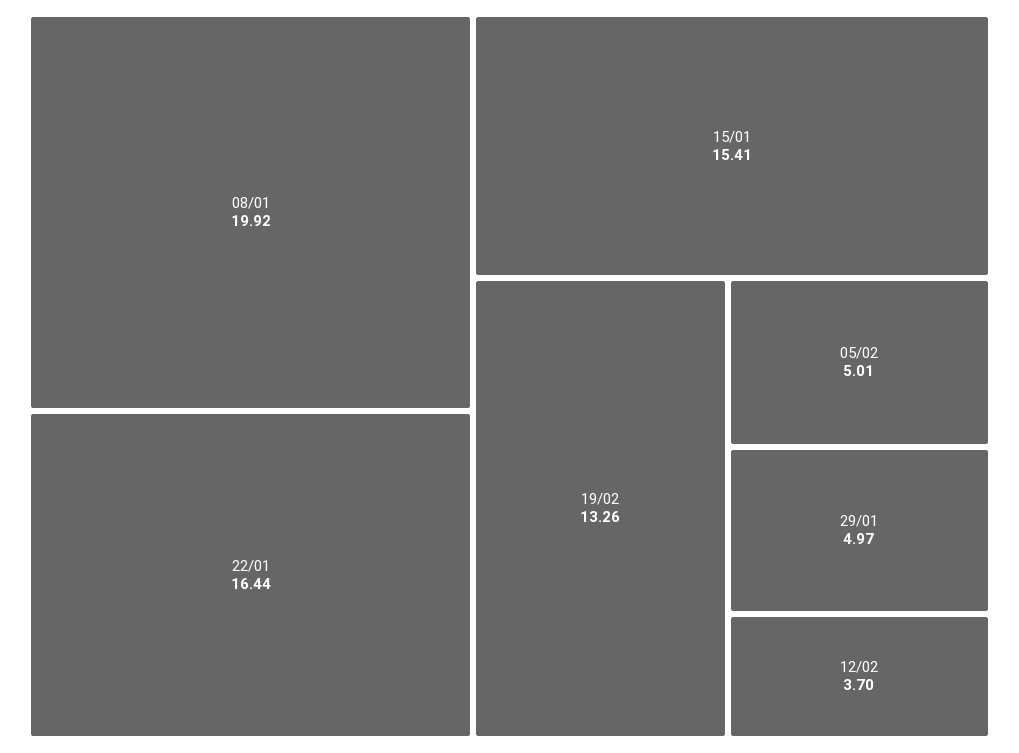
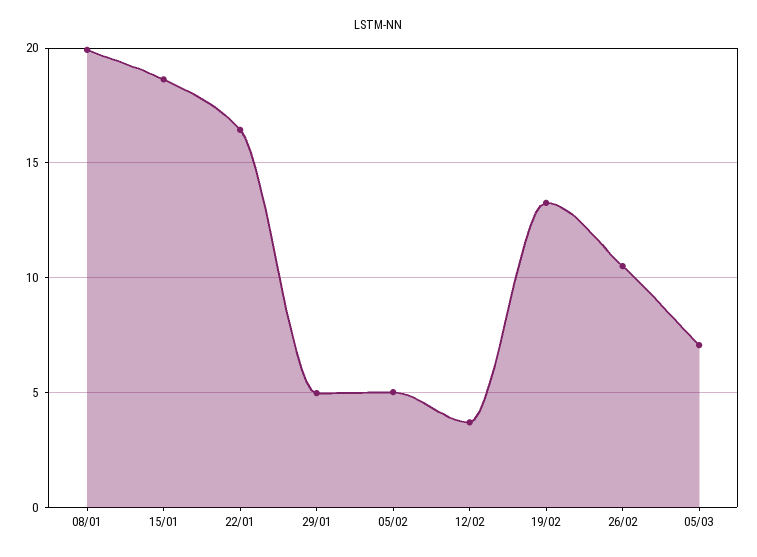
15/01: 15.41 -> 18.5
26/02: none -> 10.5
05/03: none -> 7

